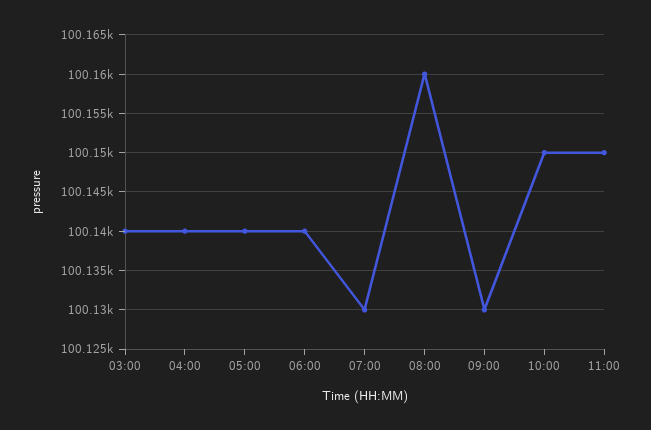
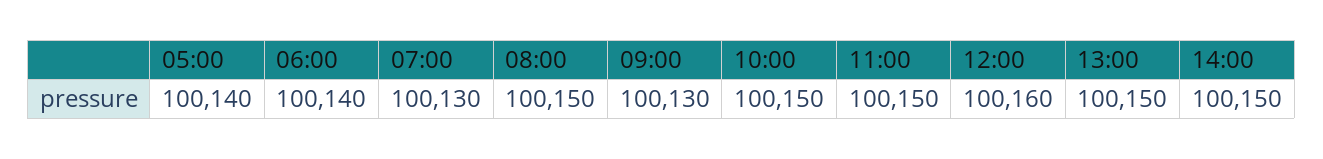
03:00: 100140 -> none
04:00: 100140 -> none
08:00: 100160 -> 100150
12:00: none -> 100160
13:00: none -> 100150
14:00: none -> 100150

